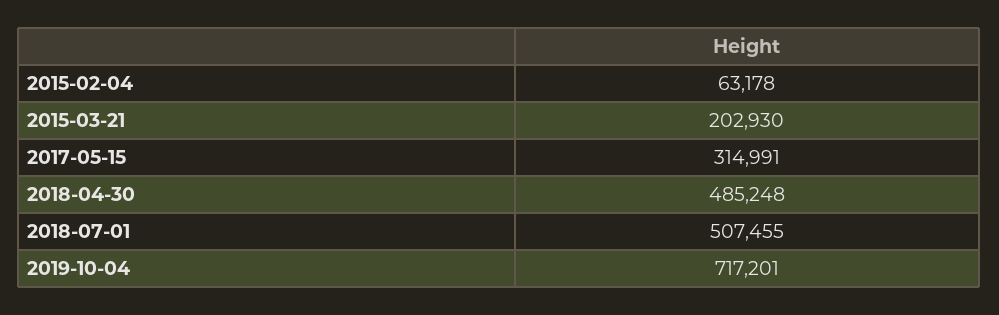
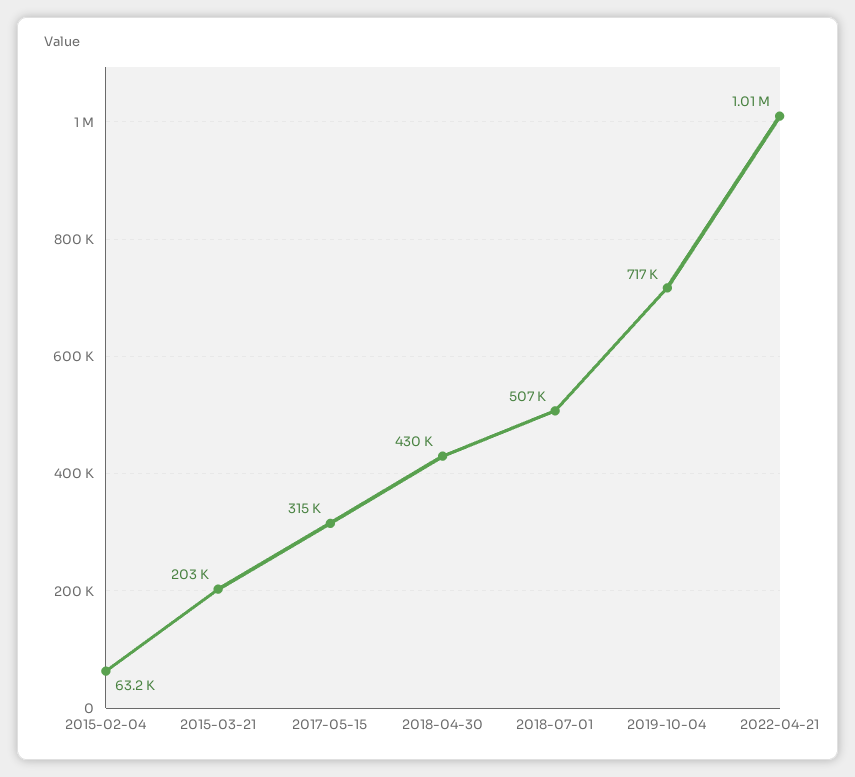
2018-04-30: 485248 -> 430000
2022-04-21: none -> 1010000

